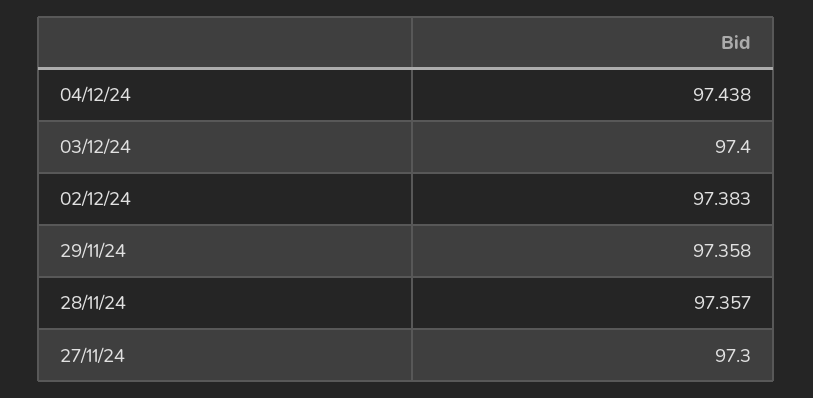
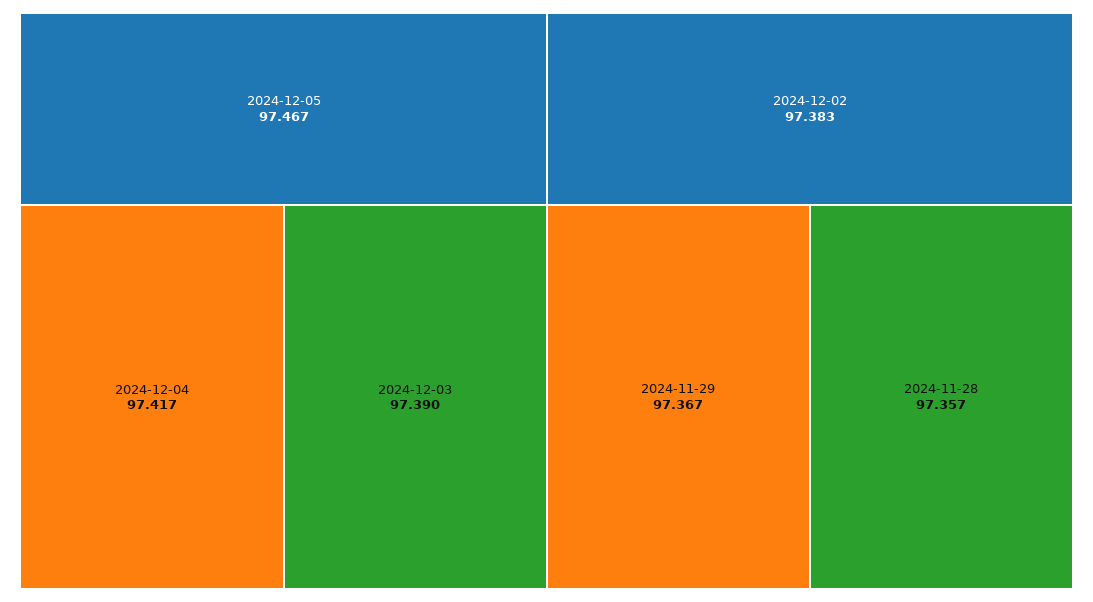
04/12/24: 97.438 -> 97.417
03/12/24: 97.4 -> 97.39
29/11/24: 97.358 -> 97.367
27/11/24: 97.3 -> none
2024-12-05: none -> 97.467

